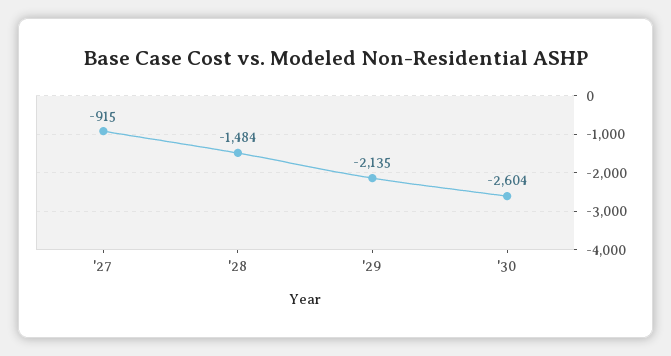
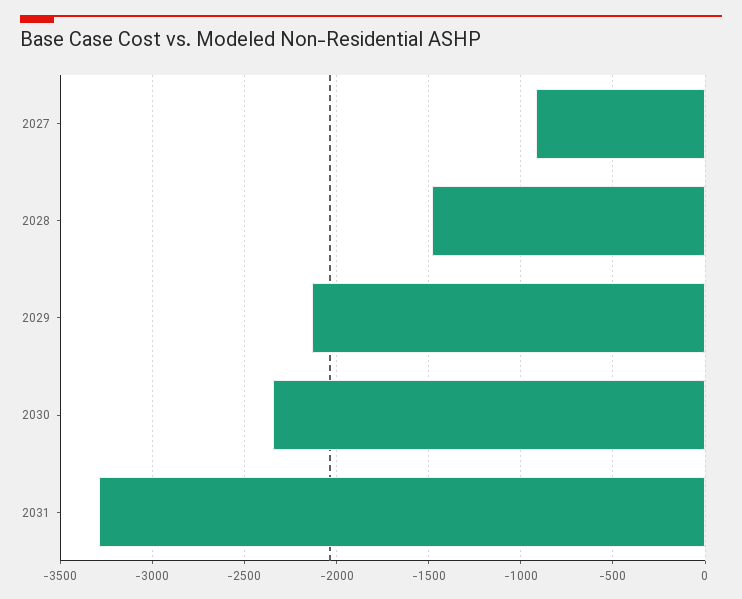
'30: -2604 -> -2350
2031: none -> -3300

